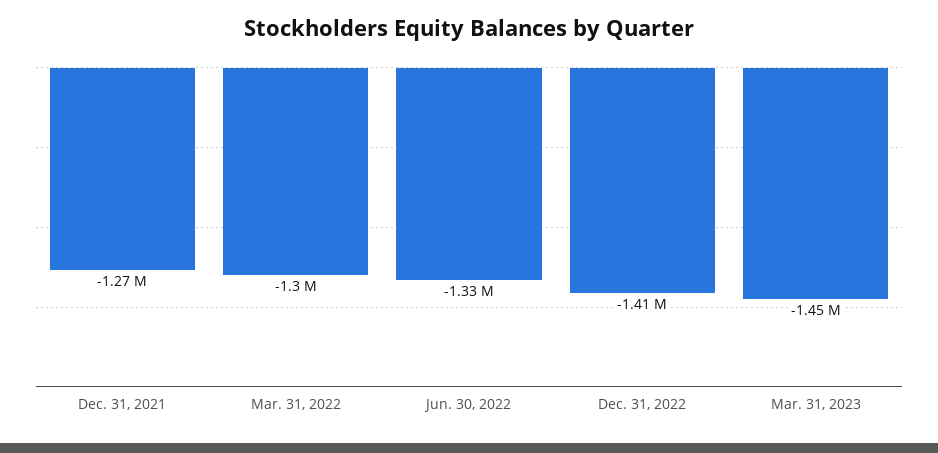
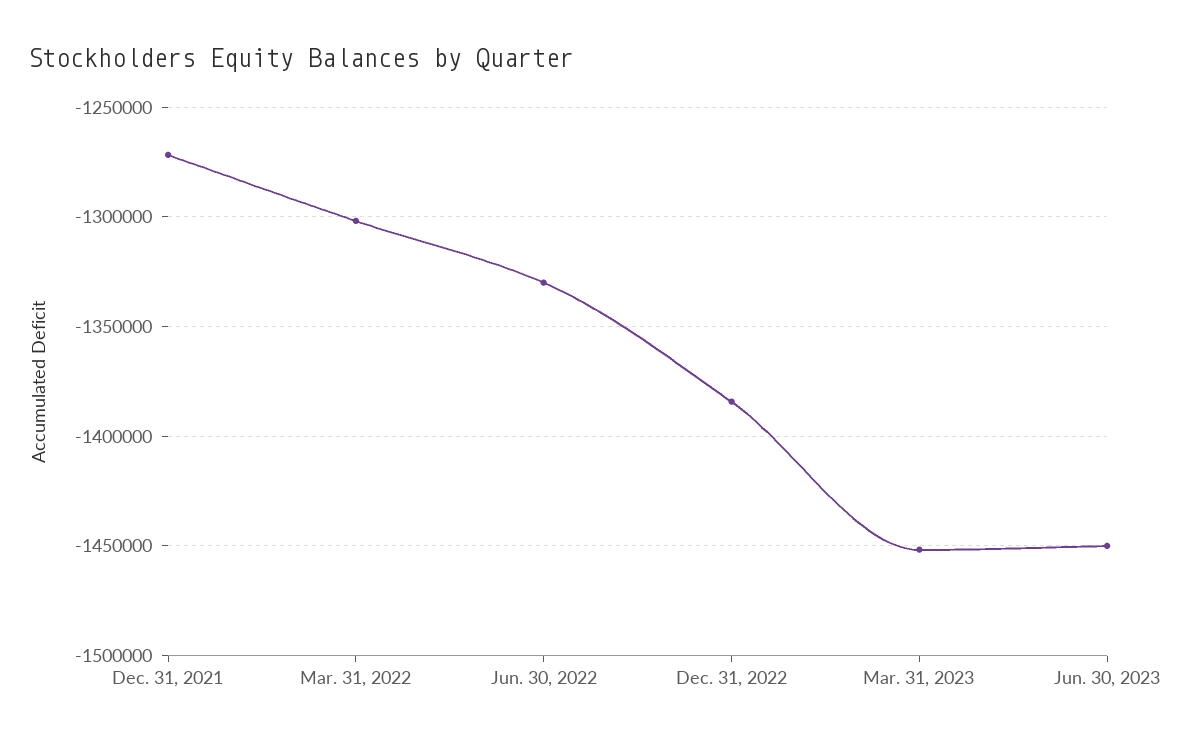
Dec. 31, 2022: -1410000 -> -1385000
Jun. 30, 2023: none -> -1450000

